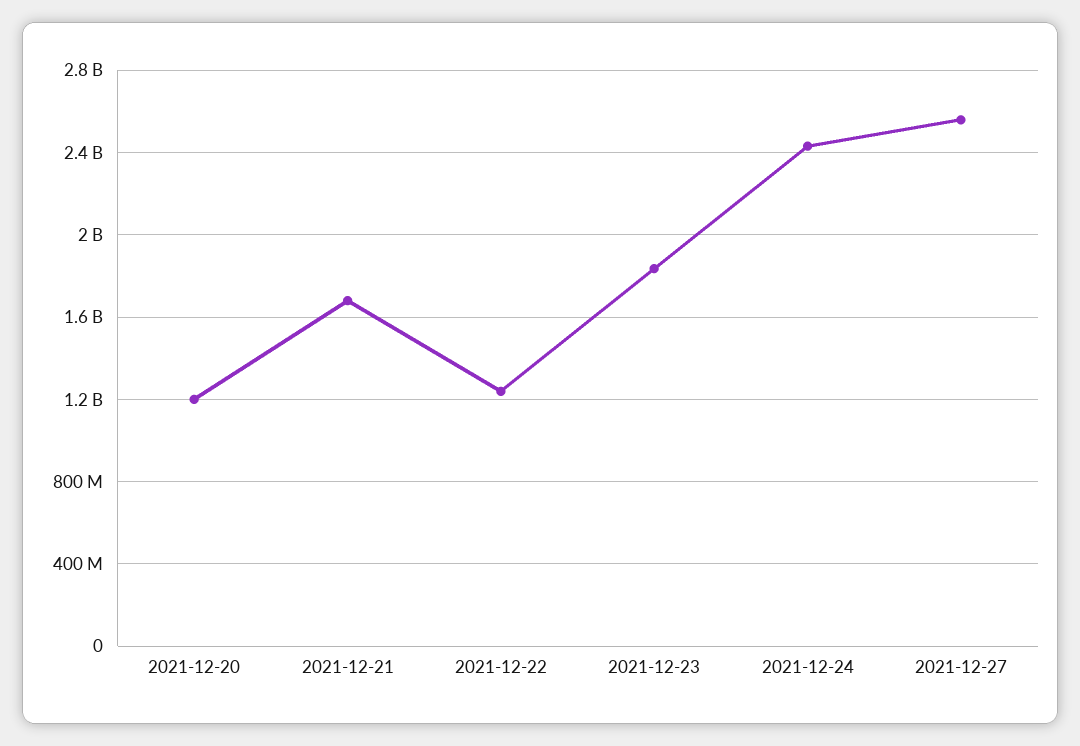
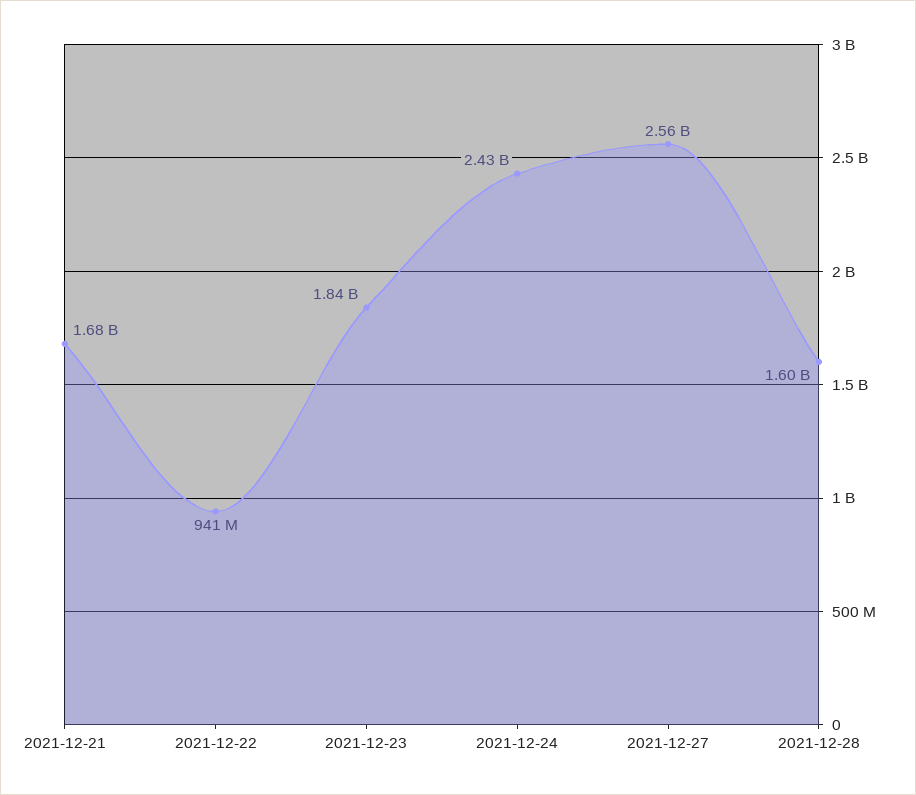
2021-12-20: 1200000000 -> none
2021-12-22: 1250000000 -> 941000000
2021-12-28: none -> 1600000000

